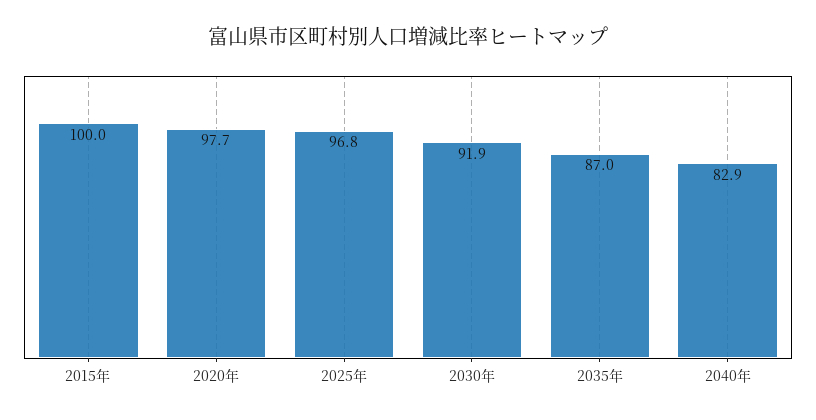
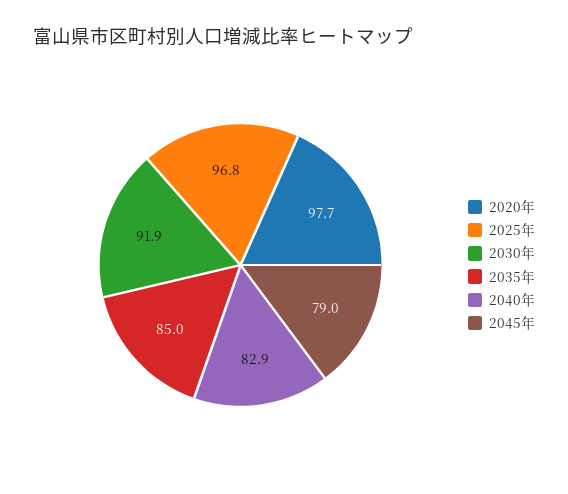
2015年: 100 -> none
2035年: 87 -> 85
2045年: none -> 79

